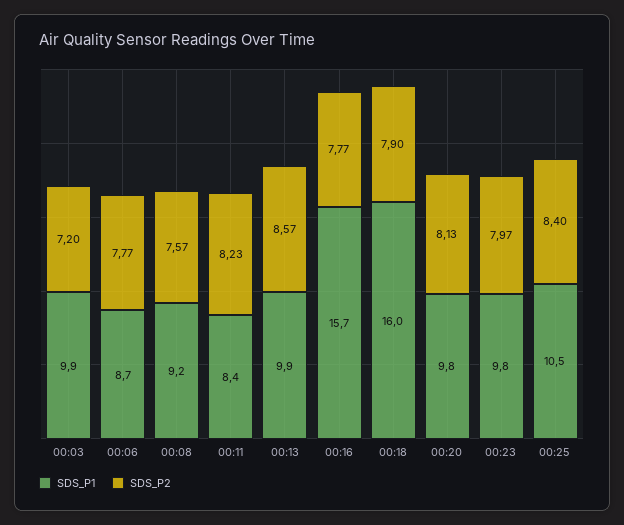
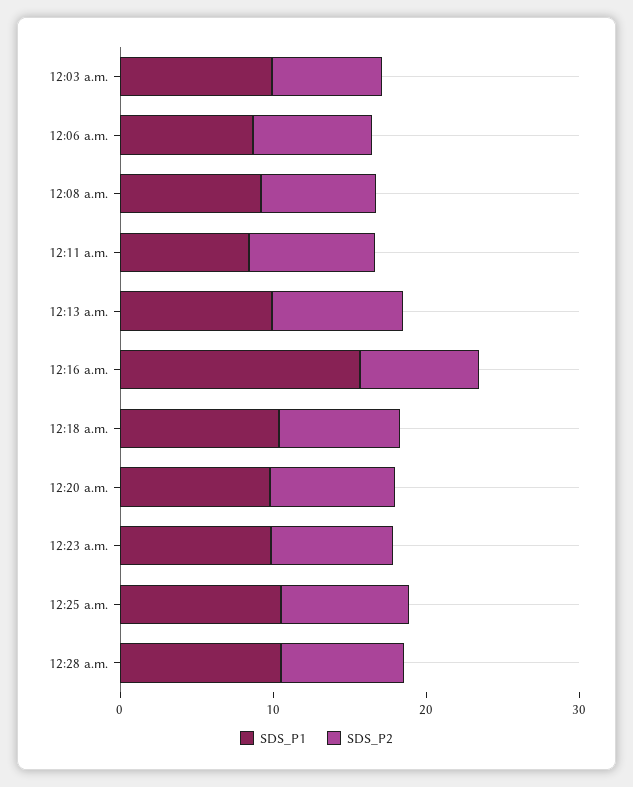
SDS_P1, 00:18: 16 -> 10
SDS_P1, 12:28 a.m.: none -> 10
SDS_P2, 12:28 a.m.: none -> 8

